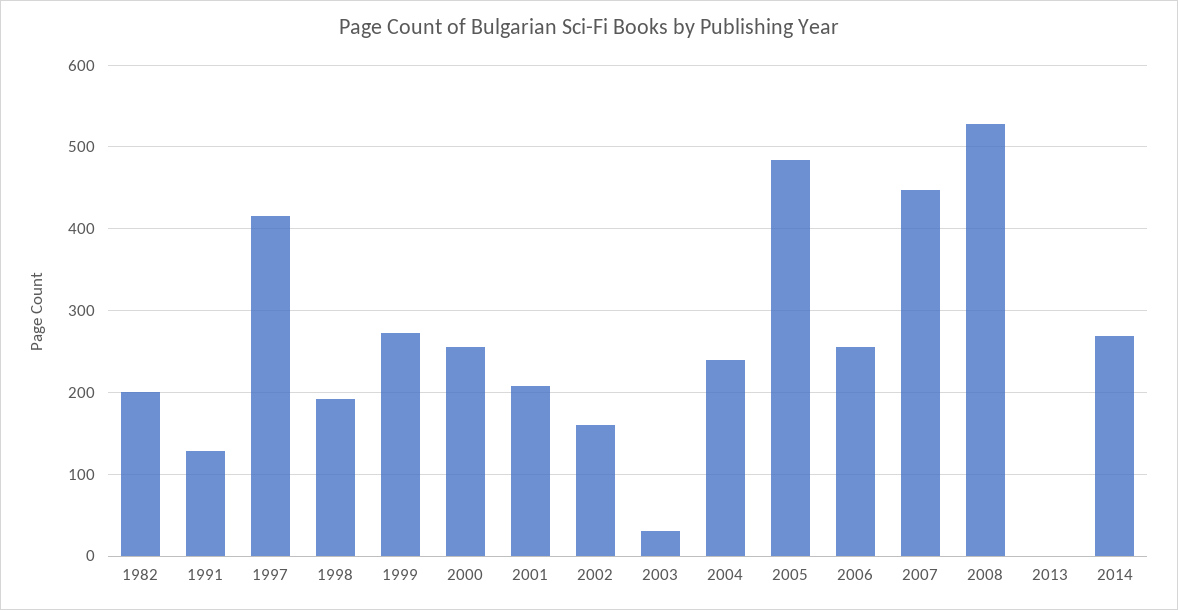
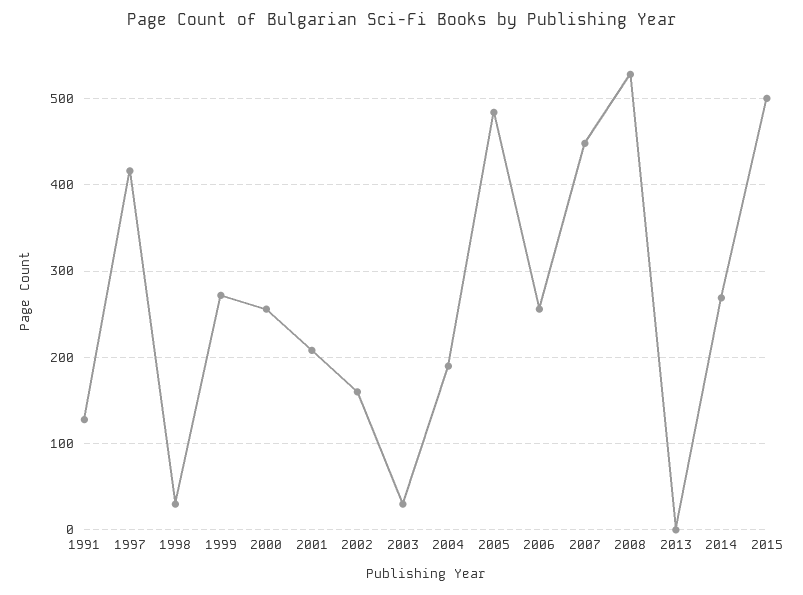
1982: 200 -> none
1998: 190 -> 30
2004: 240 -> 190
2015: none -> 500

